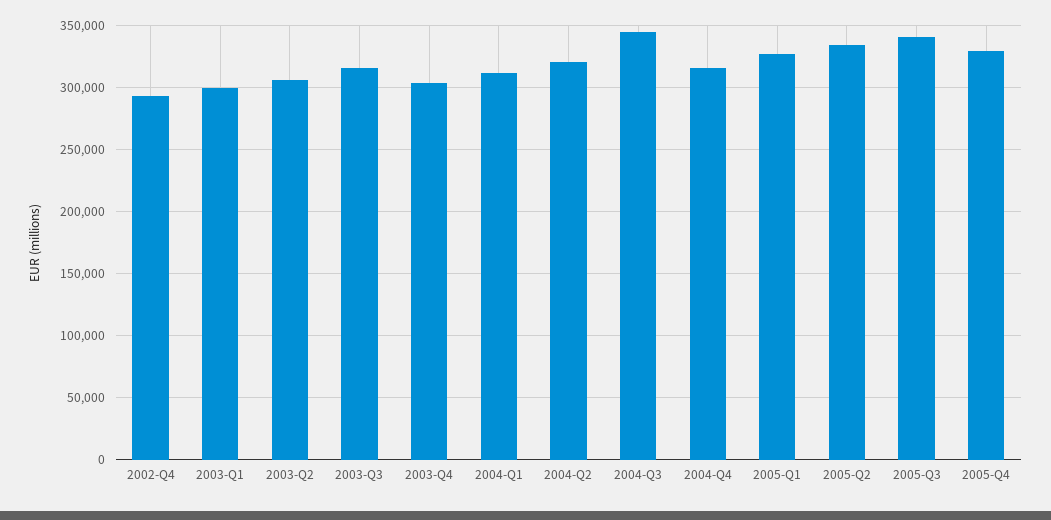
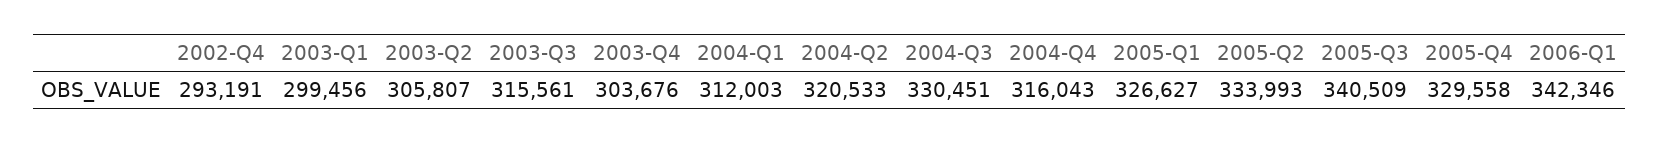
2004-Q3: 345000 -> 330451
2006-Q1: none -> 342346

